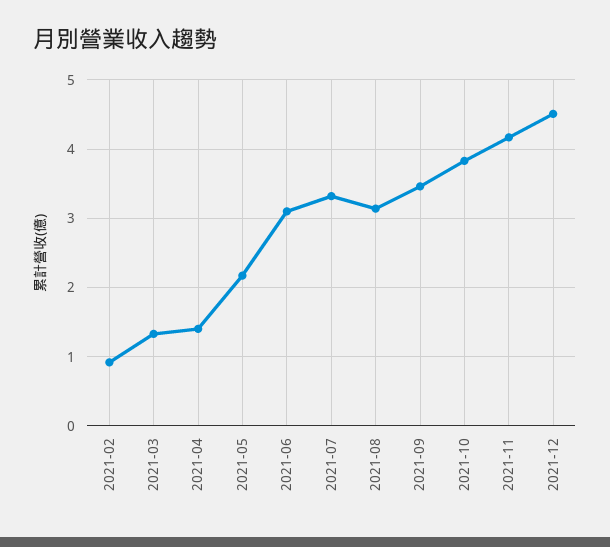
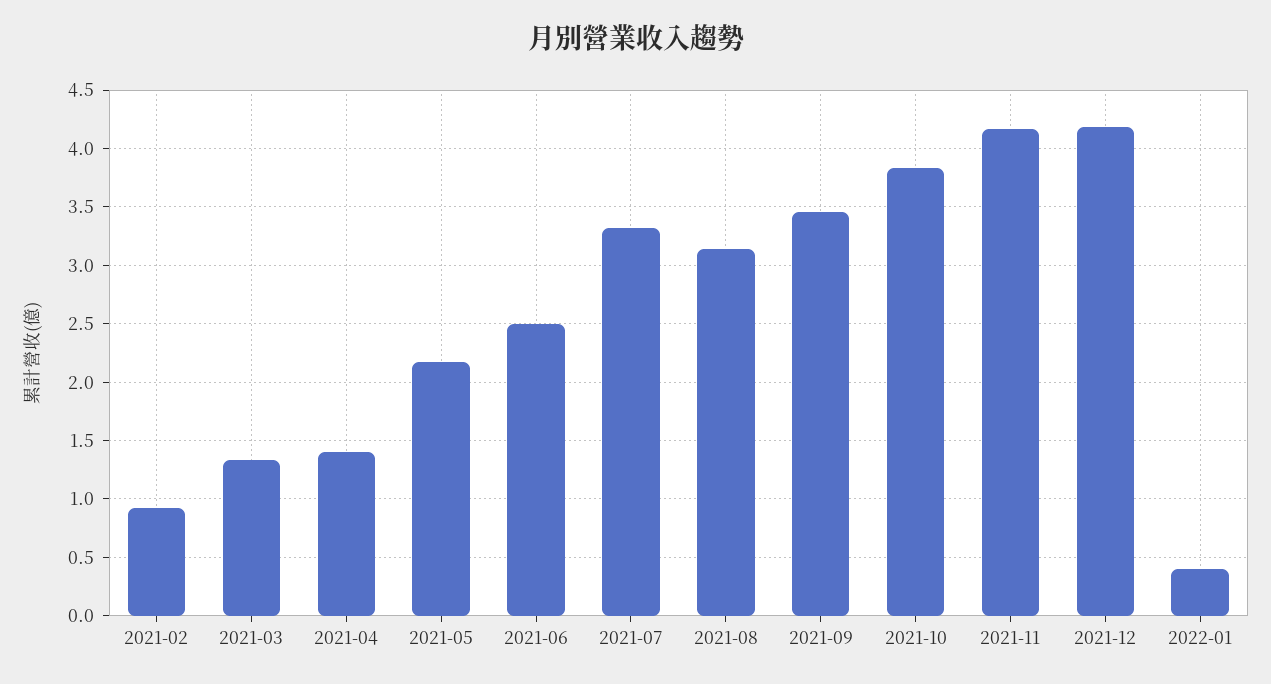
2021-06: 3.1 -> 2.5
2021-12: 4.5 -> 4.2
2022-01: none -> 0.4

